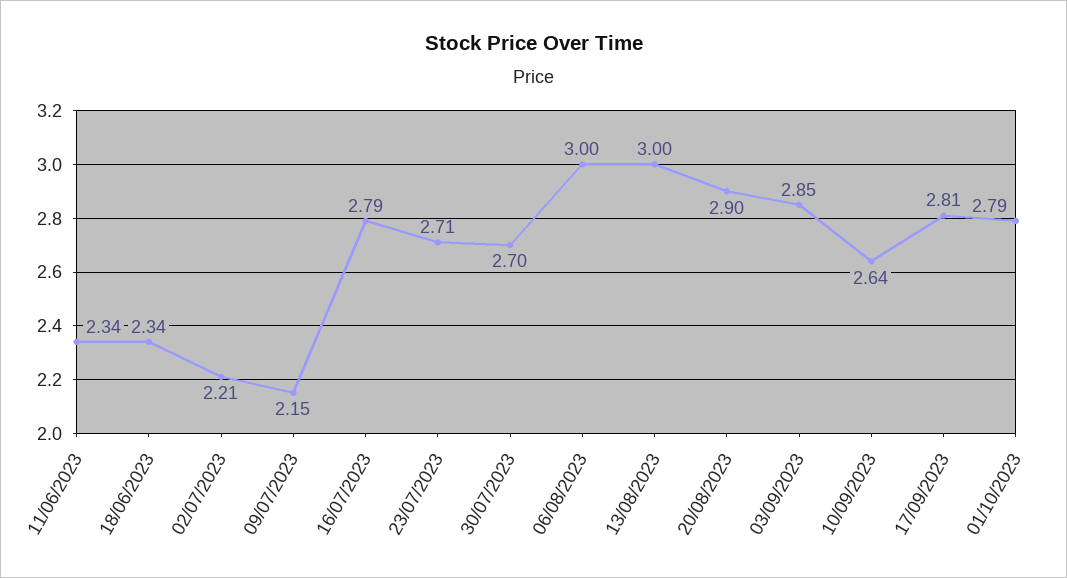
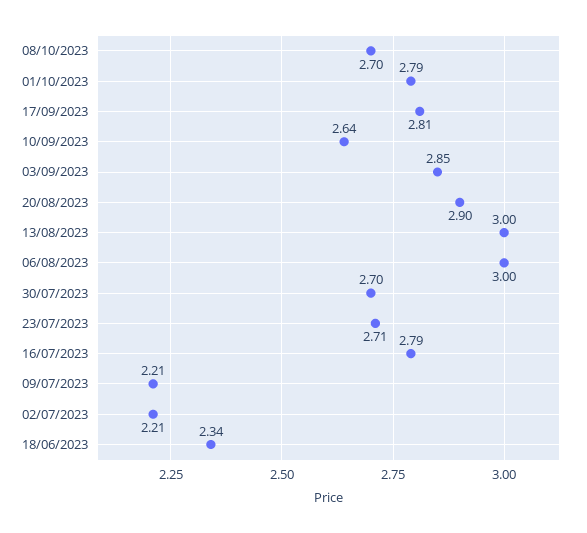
11/06/2023: 2.34 -> none
09/07/2023: 2.15 -> 2.21
08/10/2023: none -> 2.7

